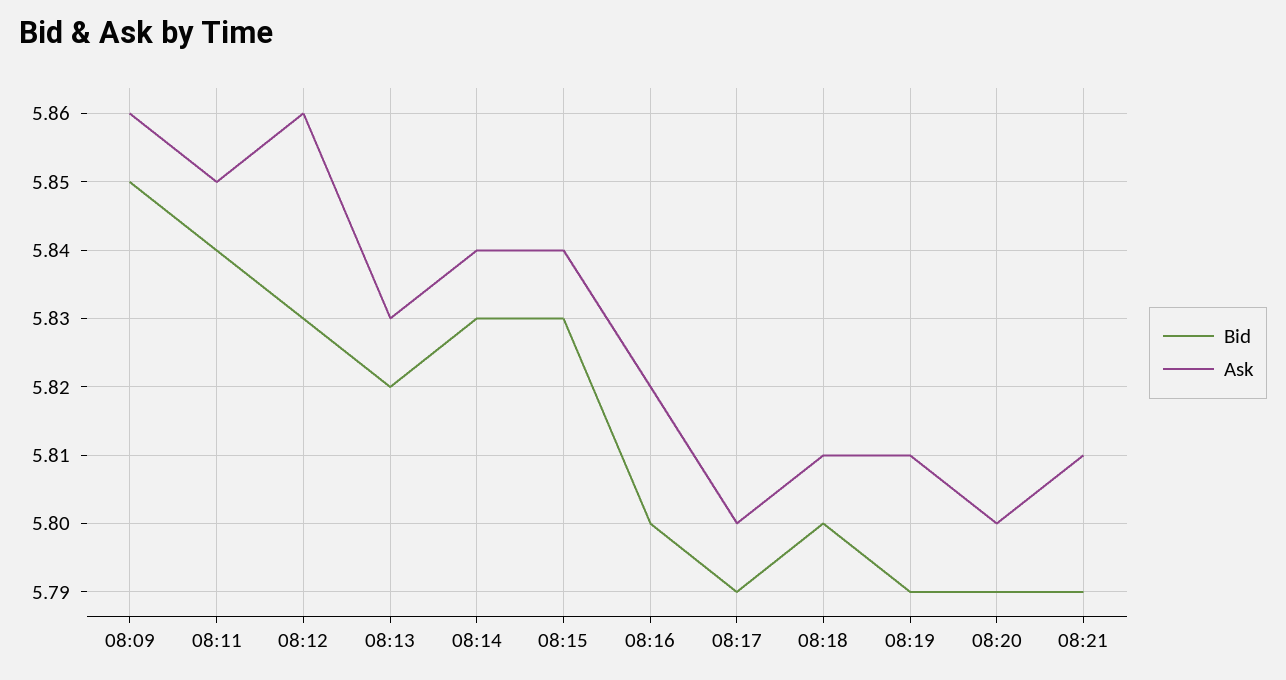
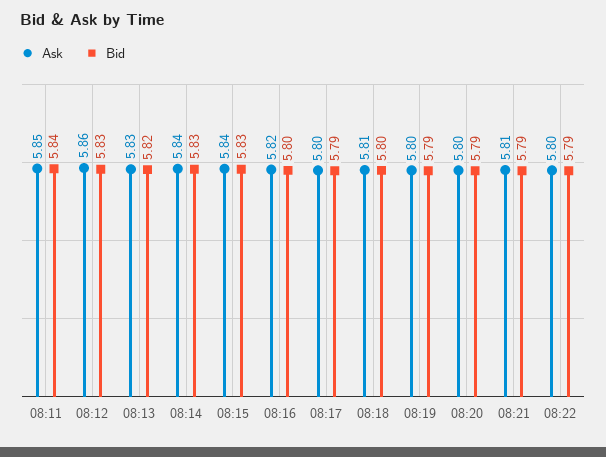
Bid, 08:09: 5.85 -> none
Ask, 08:09: 5.86 -> none
Ask, 08:19: 5.81 -> 5.8
Ask, 08:22: none -> 5.8
Bid, 08:22: none -> 5.79

